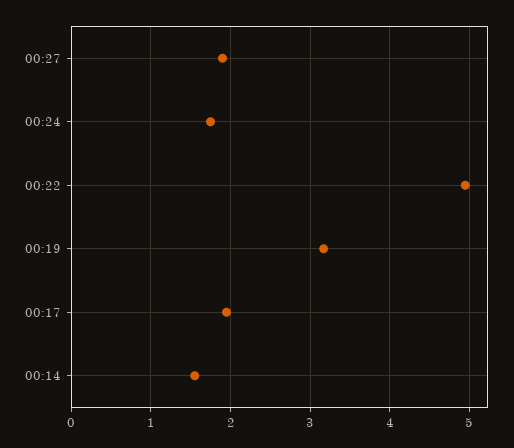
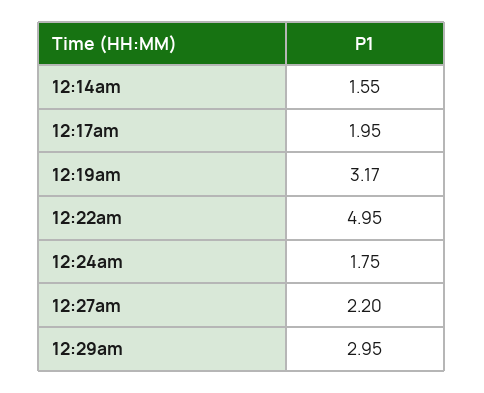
00:27: 1.9 -> 2.2
12:29am: none -> 2.95

